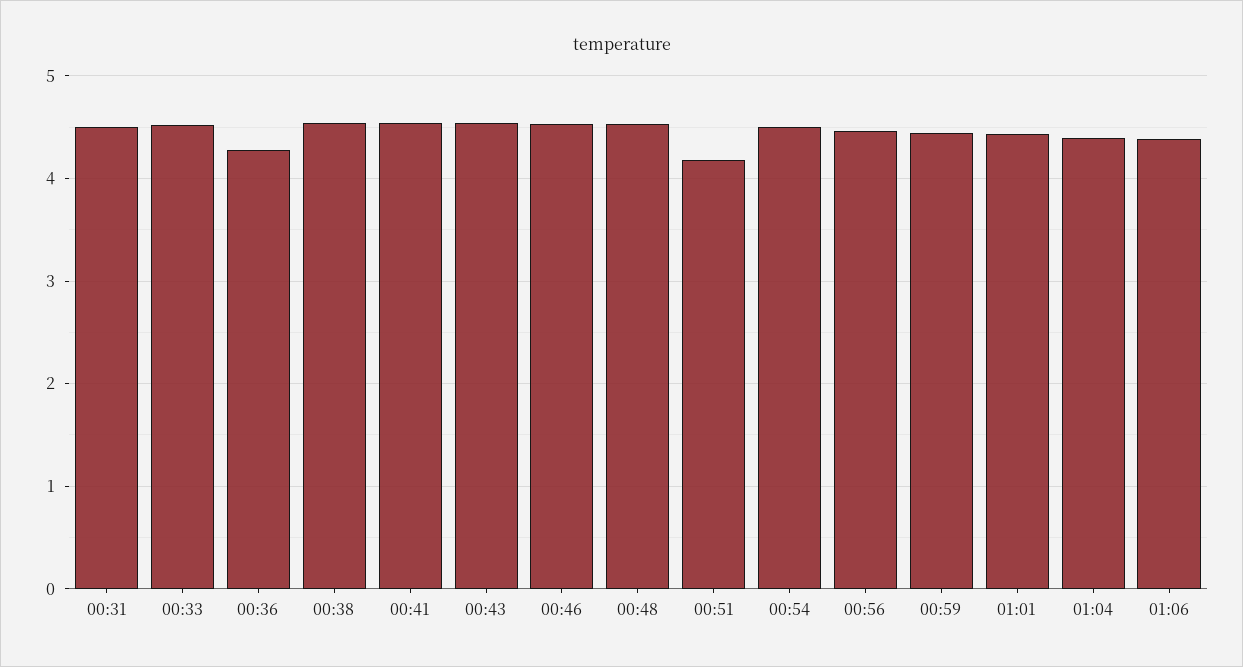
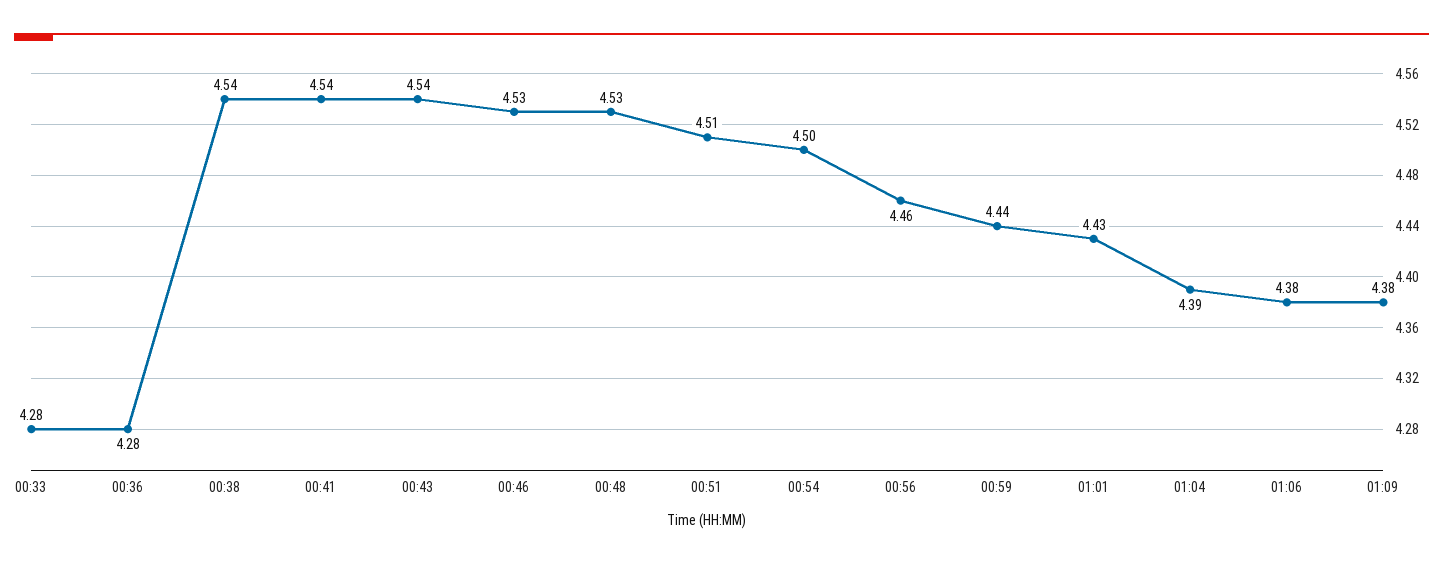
00:31: 4.5 -> none
00:33: 4.5 -> 4.28
00:51: 4.2 -> 4.51
01:09: none -> 4.38

